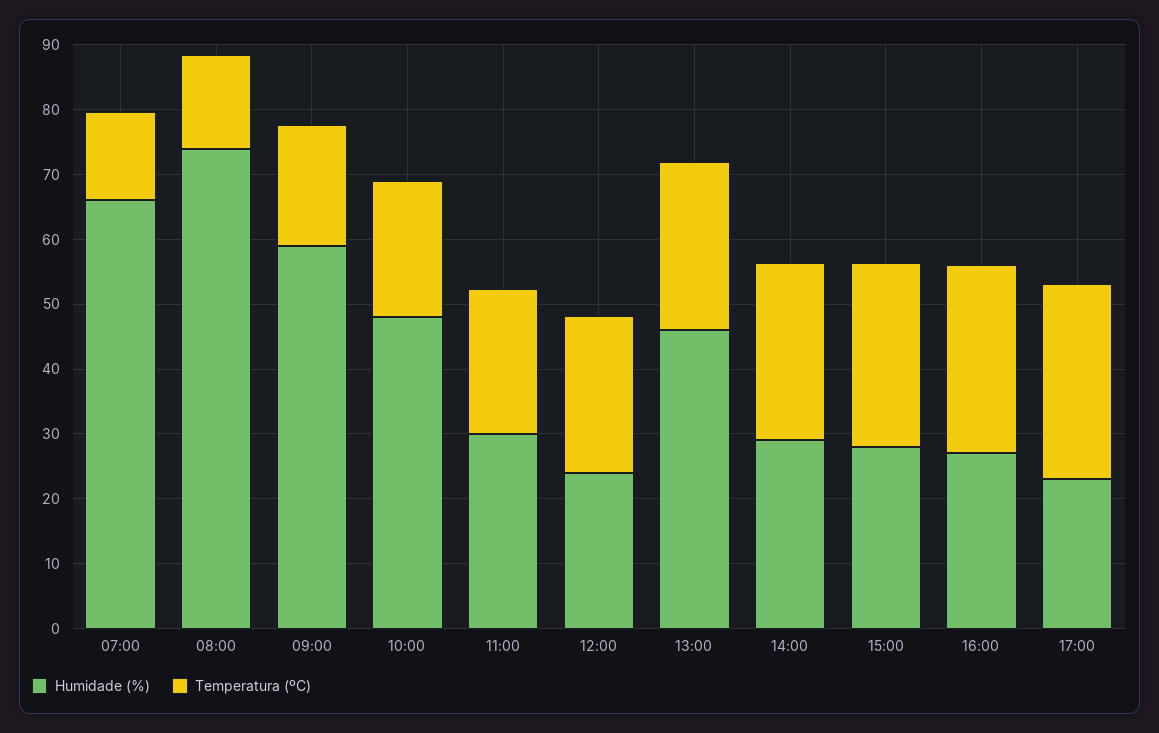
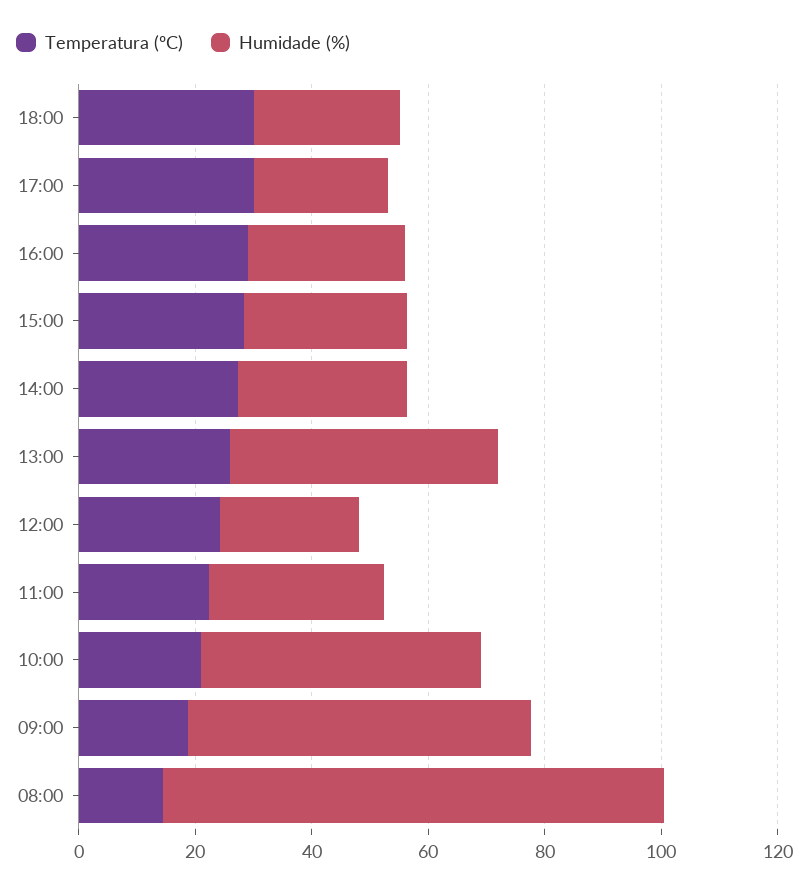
Humidade (%), 07:00: 66 -> none
Temperatura (ºC), 07:00: 14 -> none
Humidade (%), 08:00: 74 -> 85
Temperatura (ºC), 18:00: none -> 30
Humidade (%), 18:00: none -> 25

